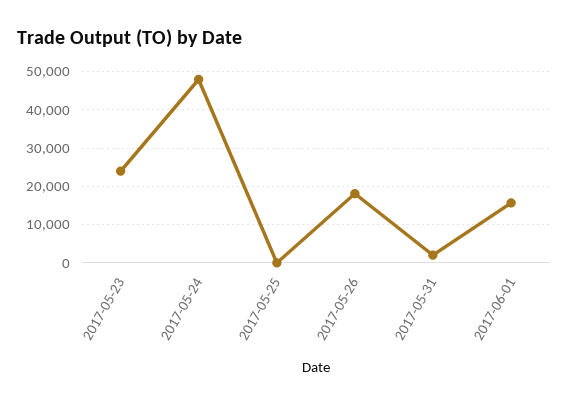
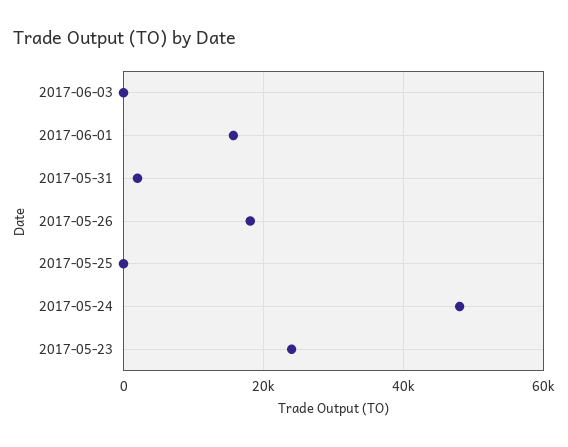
2017-06-03: none -> 0

